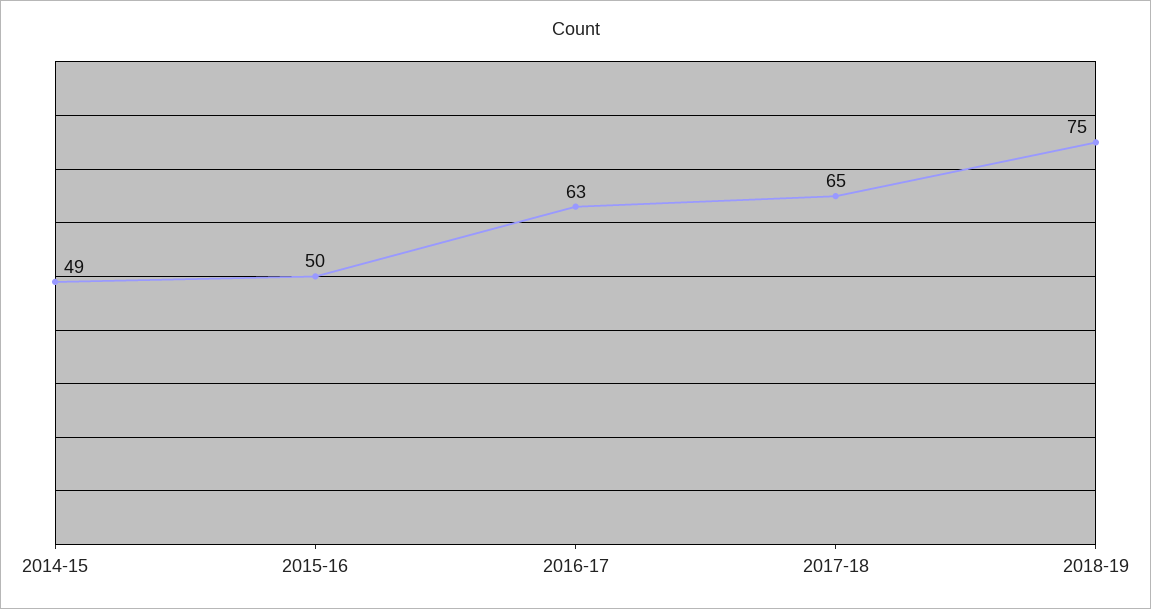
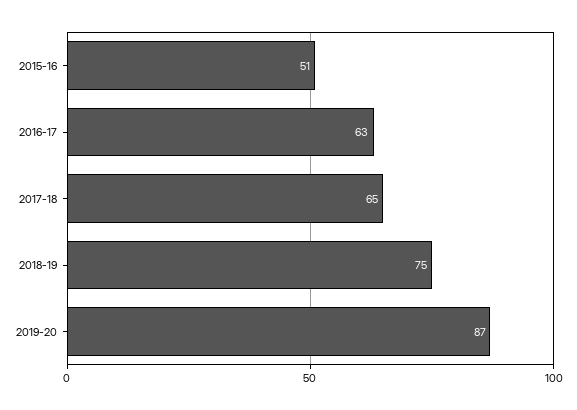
2014-15: 49 -> none
2015-16: 50 -> 51
2019-20: none -> 87

